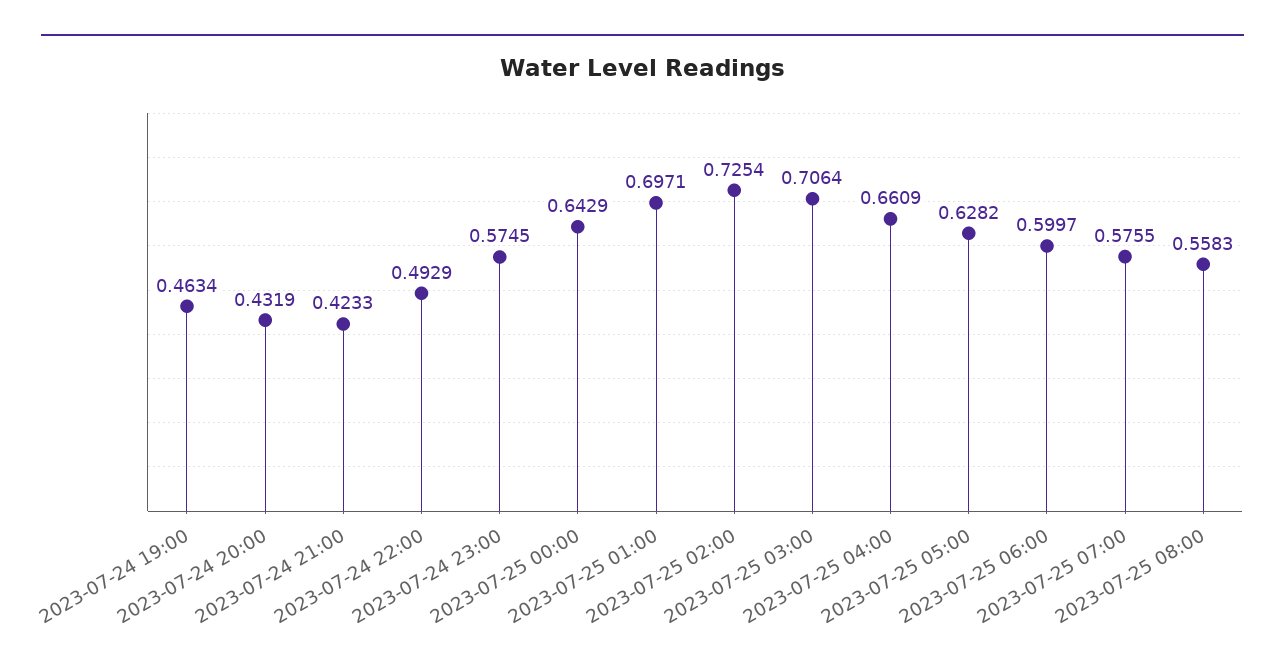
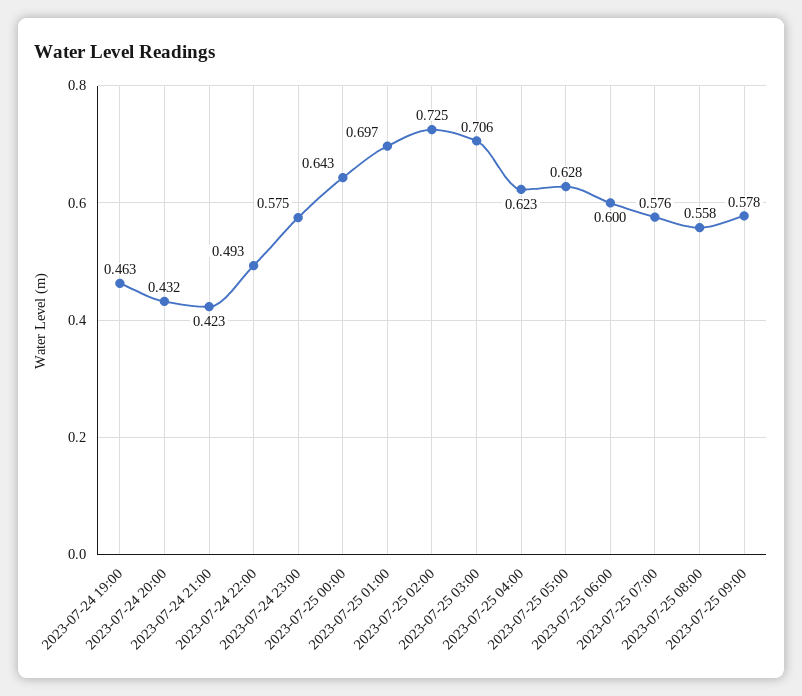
2023-07-25 04:00: 0.6609 -> 0.623
2023-07-25 09:00: none -> 0.578

